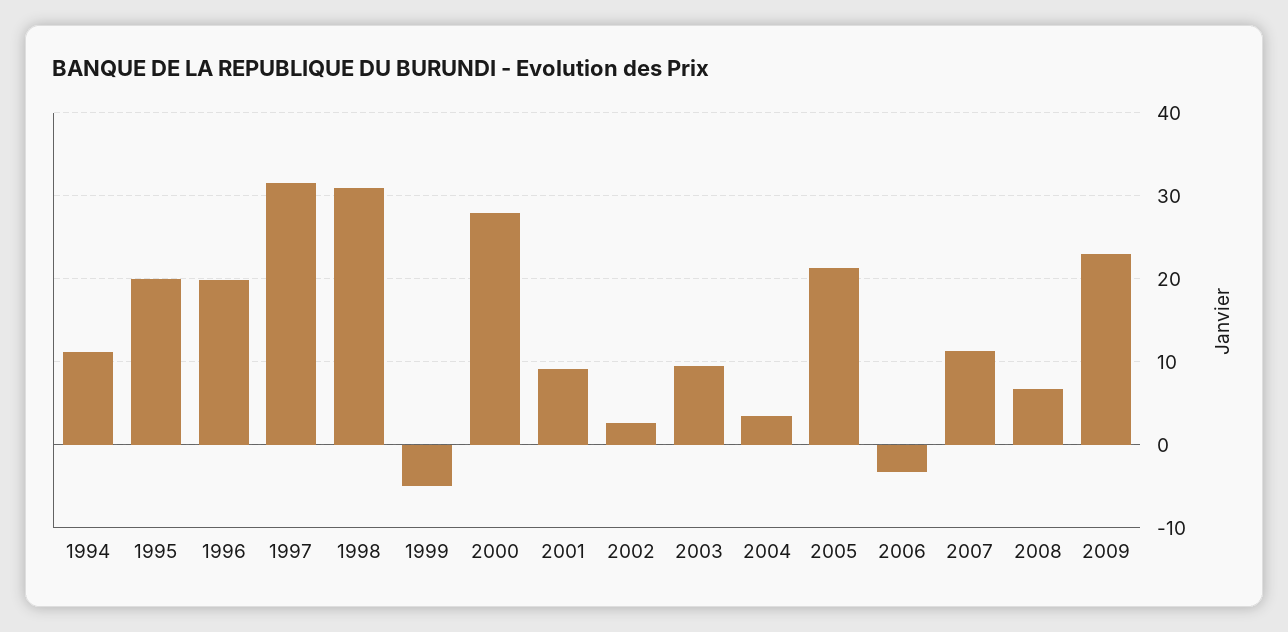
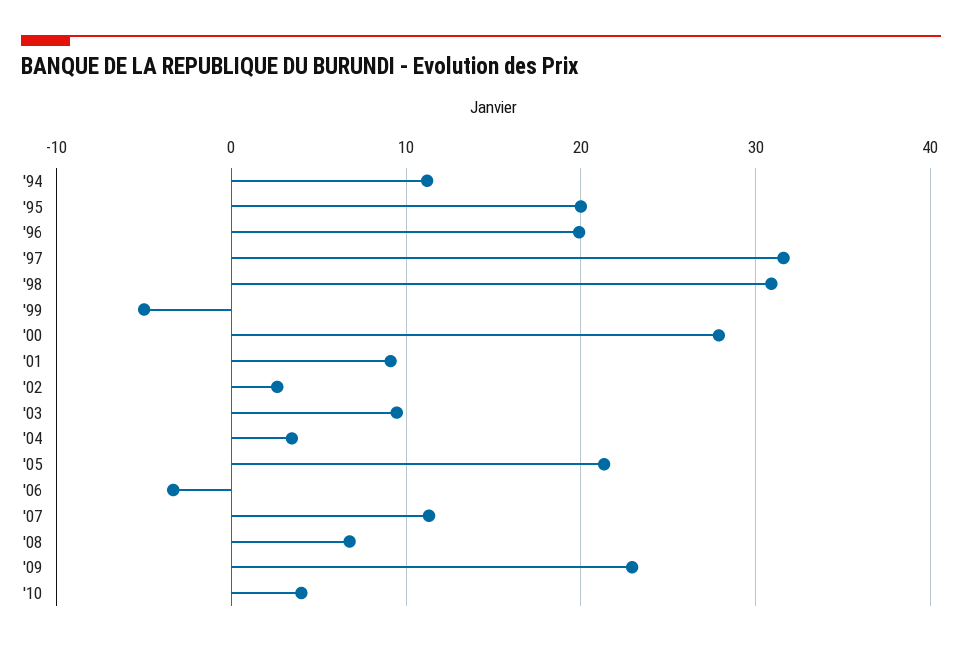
'10: none -> 4

